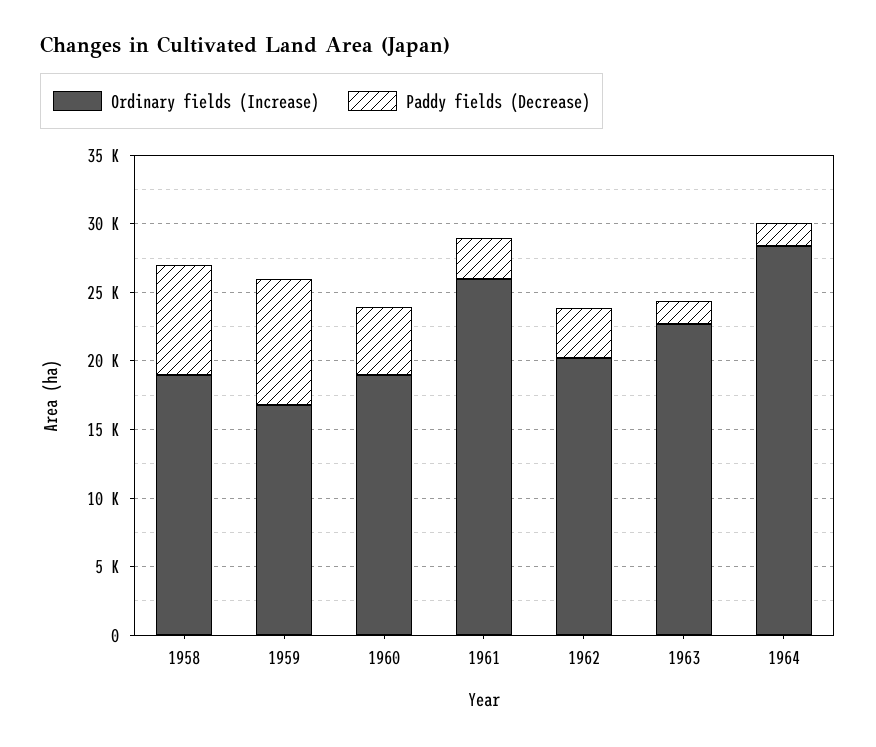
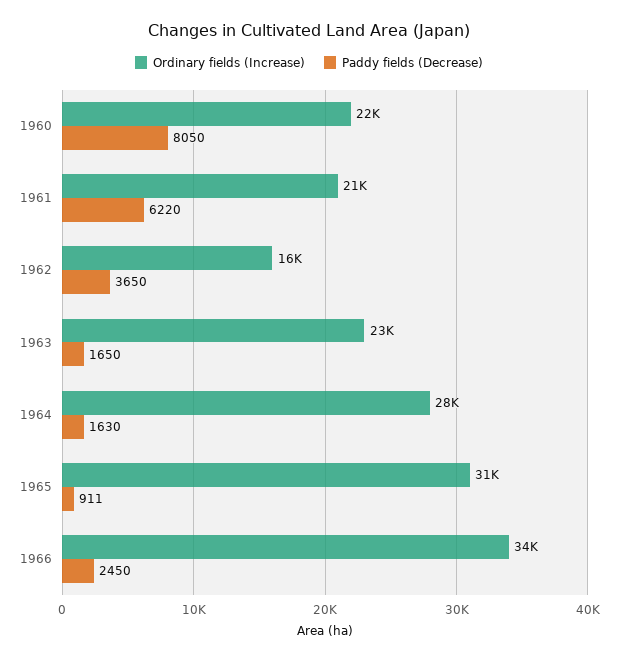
Ordinary fields (Increase), 1958: 19000 -> none
Paddy fields (Decrease), 1958: 8000 -> none
Ordinary fields (Increase), 1959: 17000 -> none
Paddy fields (Decrease), 1959: 9000 -> none
Ordinary fields (Increase), 1960: 19000 -> 22000
Paddy fields (Decrease), 1960: 5000 -> 8050
Ordinary fields (Increase), 1961: 26000 -> 21000
Paddy fields (Decrease), 1961: 3000 -> 6220
Ordinary fields (Increase), 1962: 20000 -> 16000
Ordinary fields (Increase), 1965: none -> 31000
Paddy fields (Decrease), 1965: none -> 911
Ordinary fields (Increase), 1966: none -> 34000
Paddy fields (Decrease), 1966: none -> 2450

